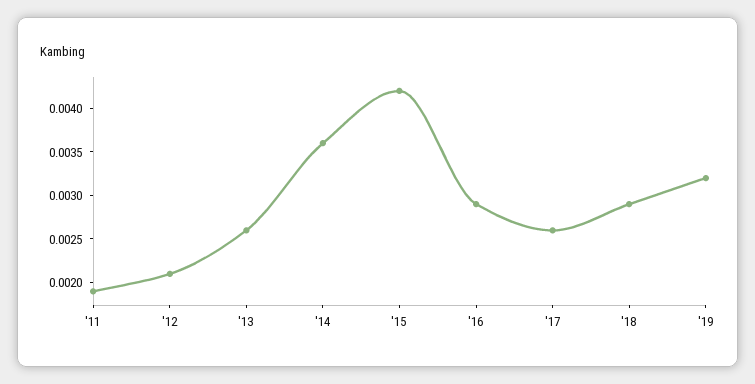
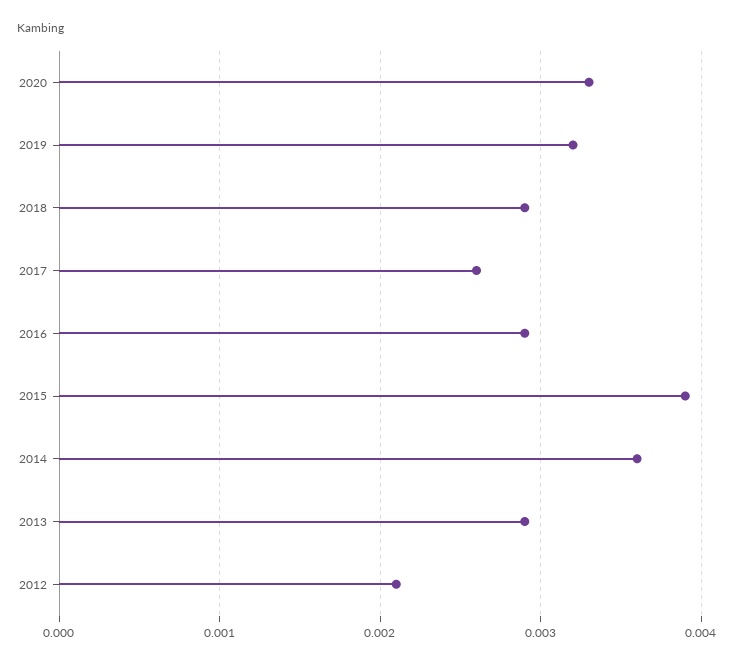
'11: 0.0019 -> none
'13: 0.0026 -> 0.0029
'15: 0.0042 -> 0.0039
2020: none -> 0.0033

